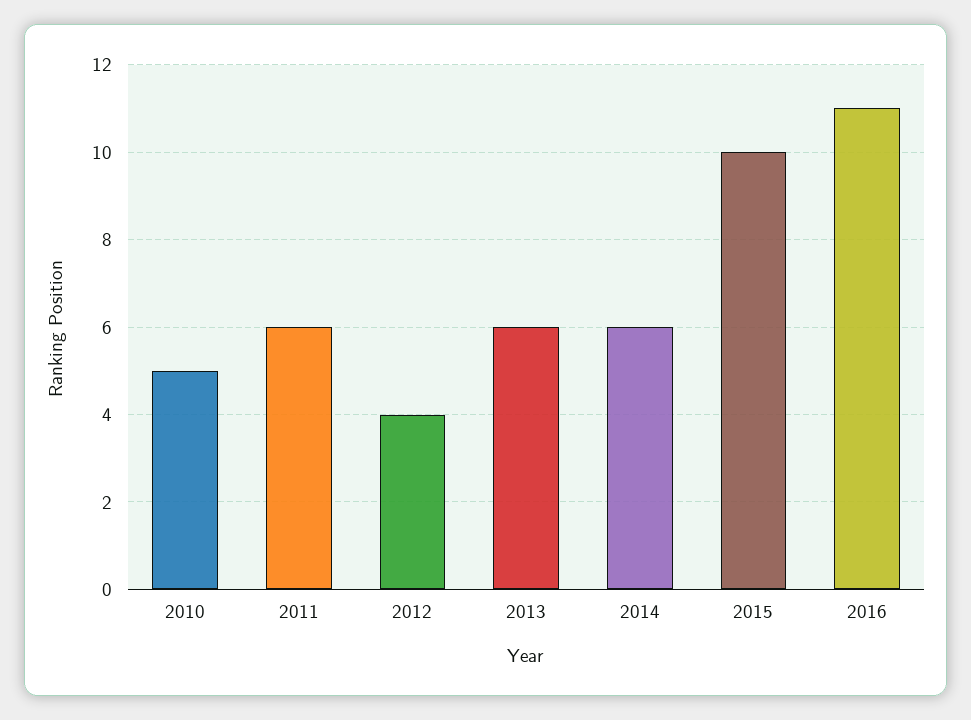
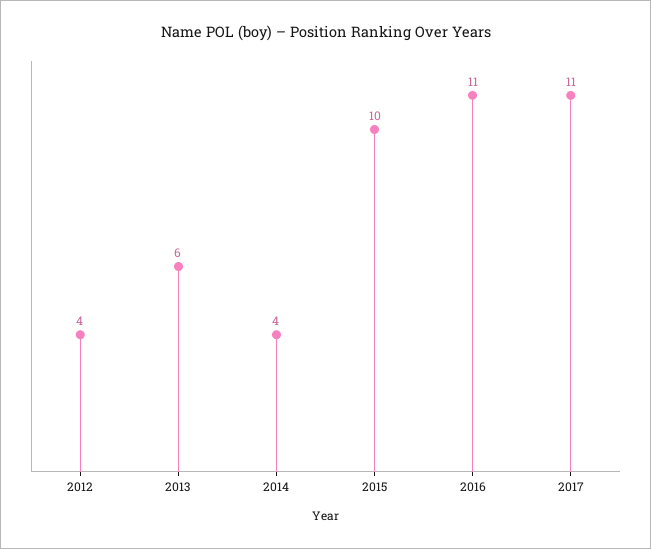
2010: 5 -> none
2011: 6 -> none
2014: 6 -> 4
2017: none -> 11

